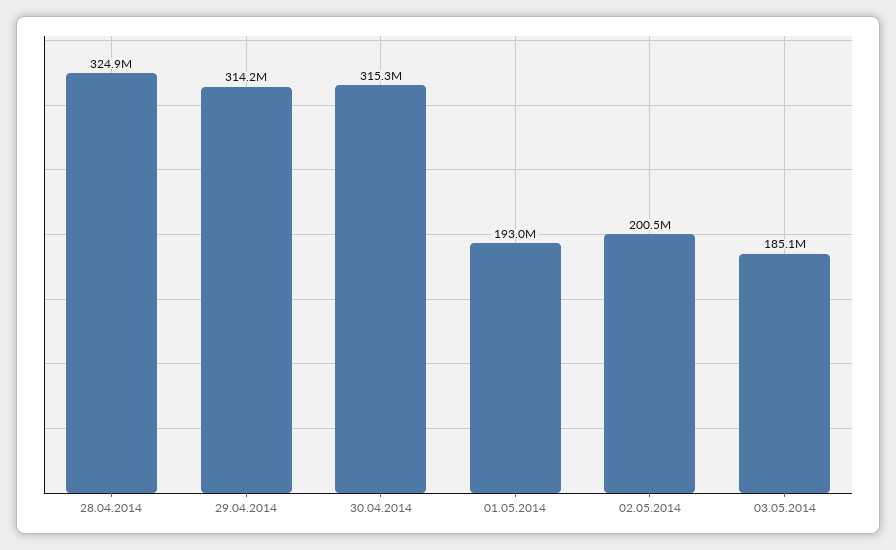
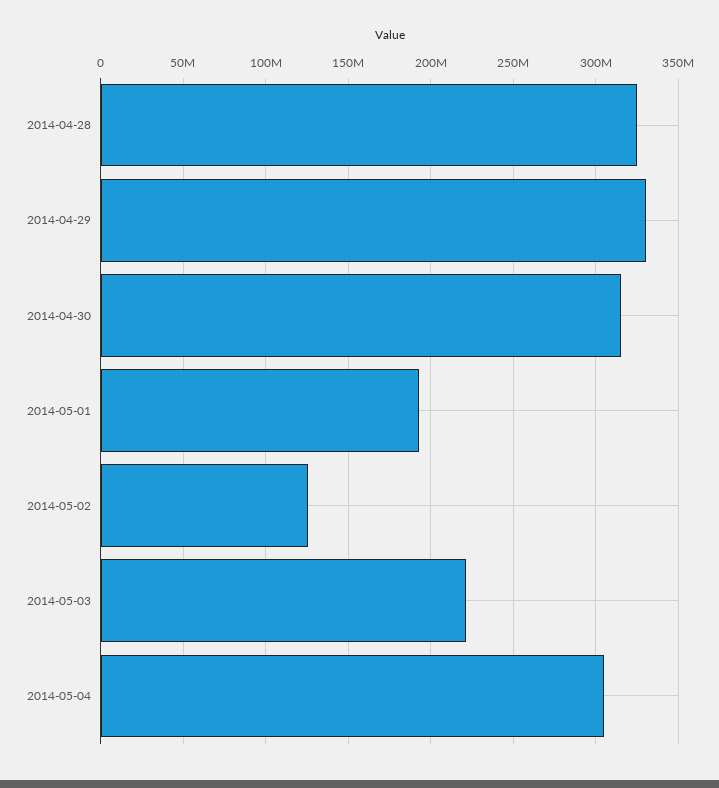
29.04.2014: 314200000 -> 330000000
02.05.2014: 200500000 -> 125000000
03.05.2014: 185100000 -> 220000000
2014-05-04: none -> 305000000

